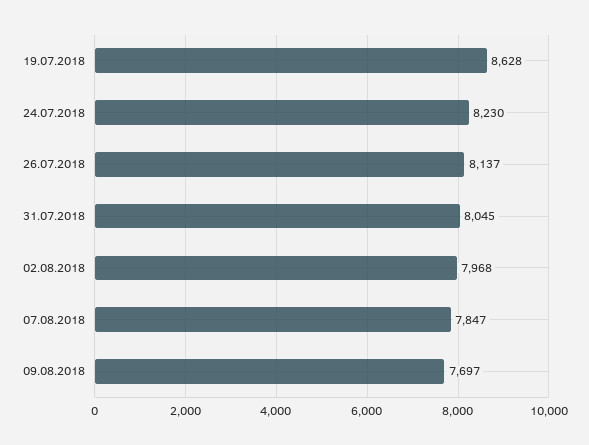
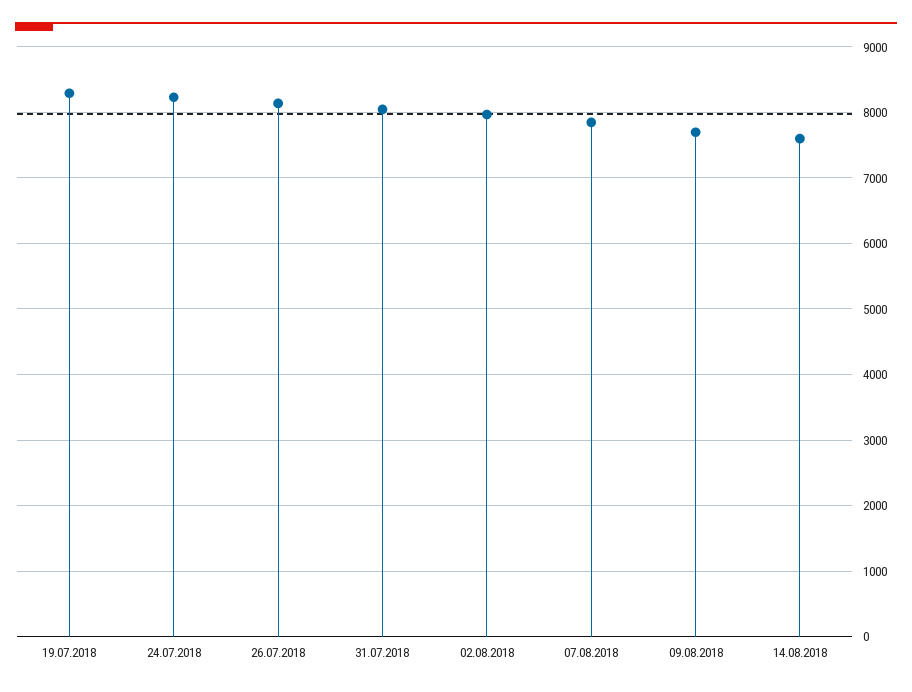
19.07.2018: 8628 -> 8300
14.08.2018: none -> 7600

